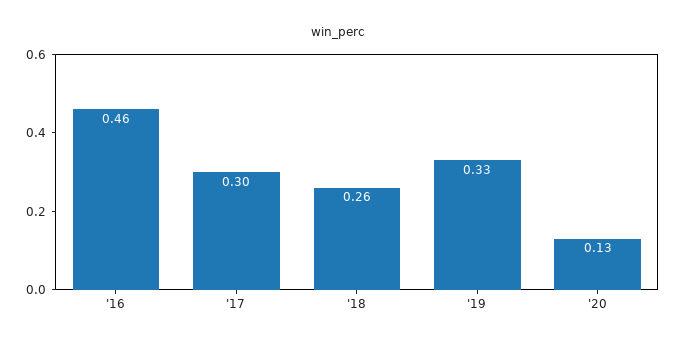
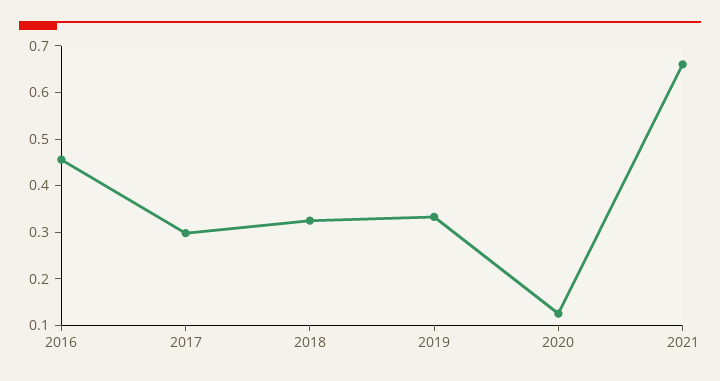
'18: 0.26 -> 0.32
2021: none -> 0.66

